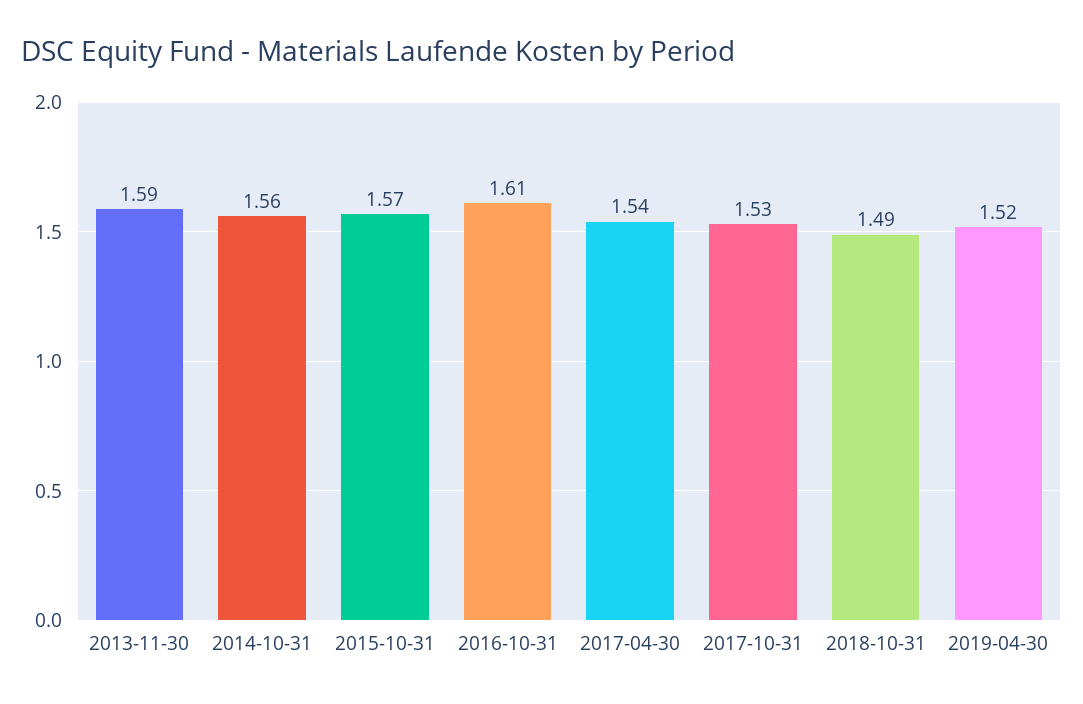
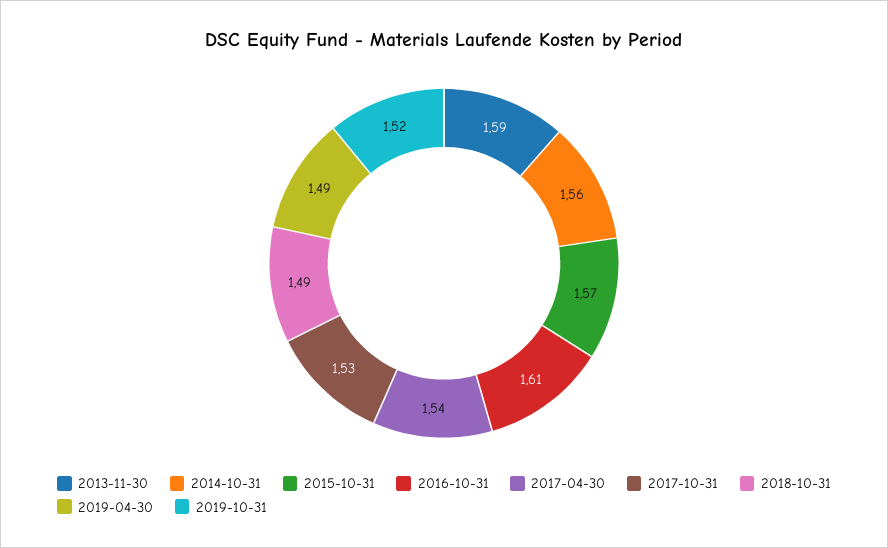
2019-04-30: 1.52 -> 1.49
2019-10-31: none -> 1.52

